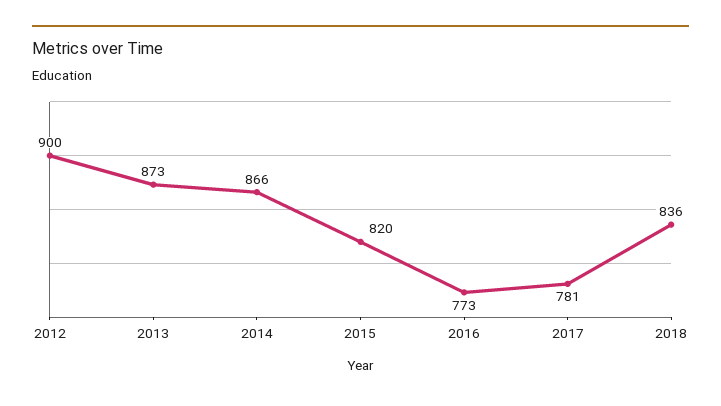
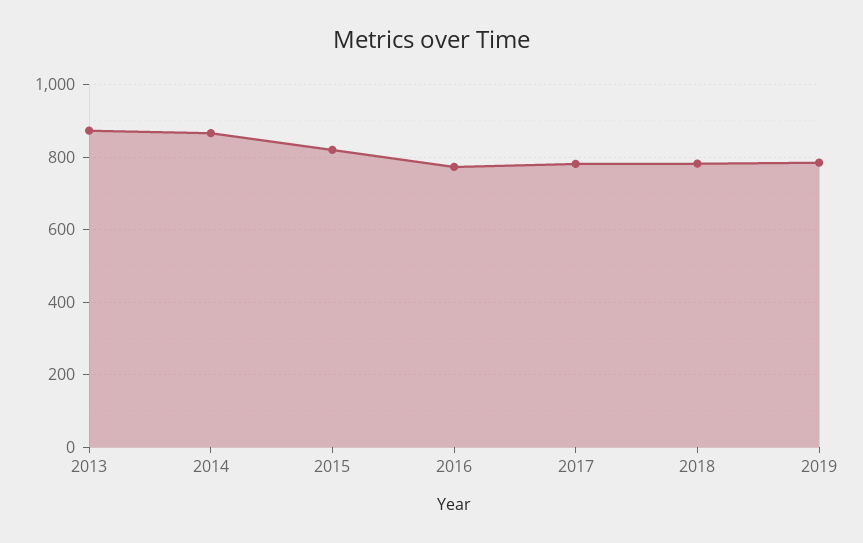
2012: 900 -> none
2018: 836 -> 780
2019: none -> 780

